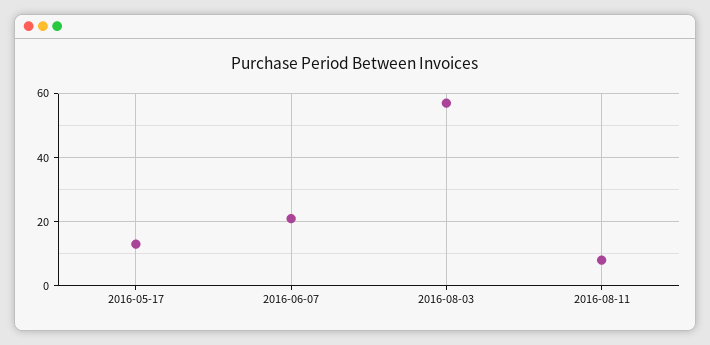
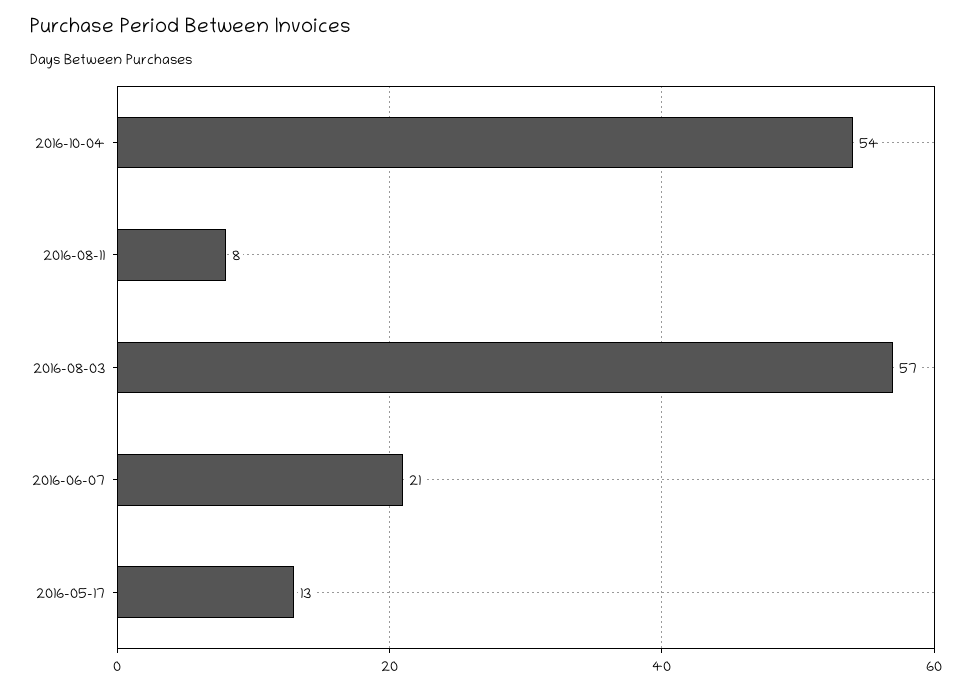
2016-10-04: none -> 54

